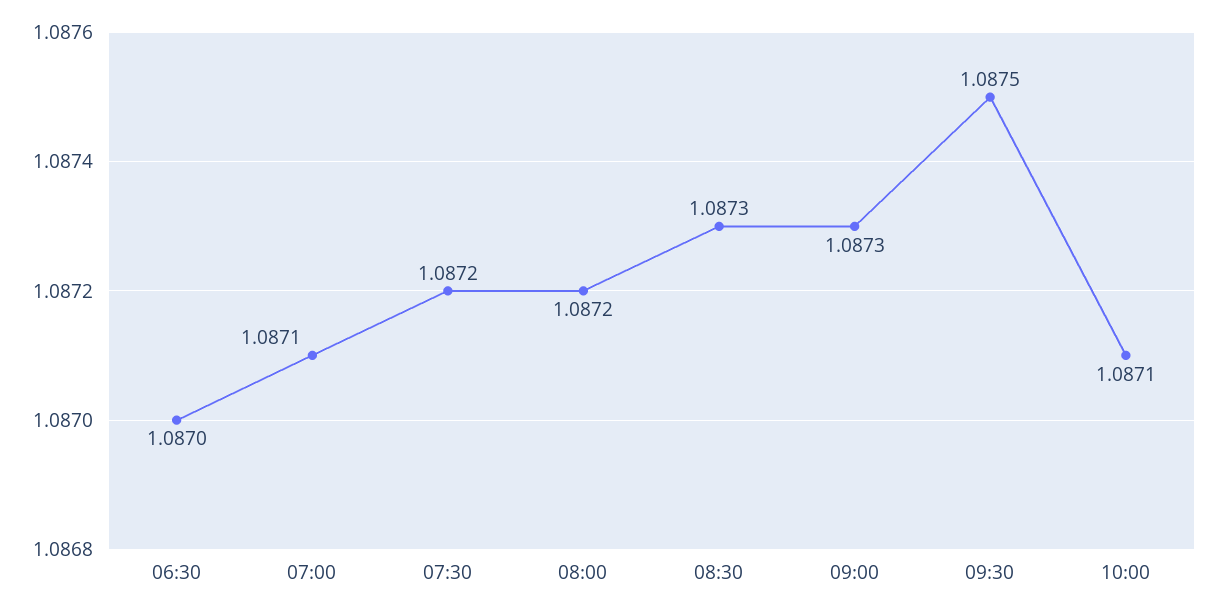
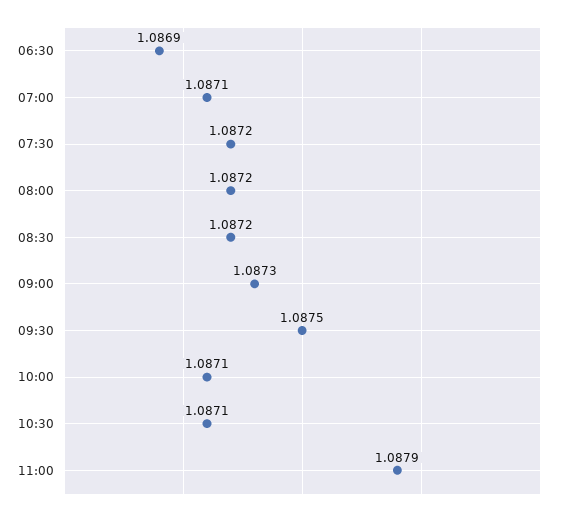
06:30: 1.087 -> 1.0869
08:30: 1.0873 -> 1.0872
10:30: none -> 1.0871
11:00: none -> 1.0879

